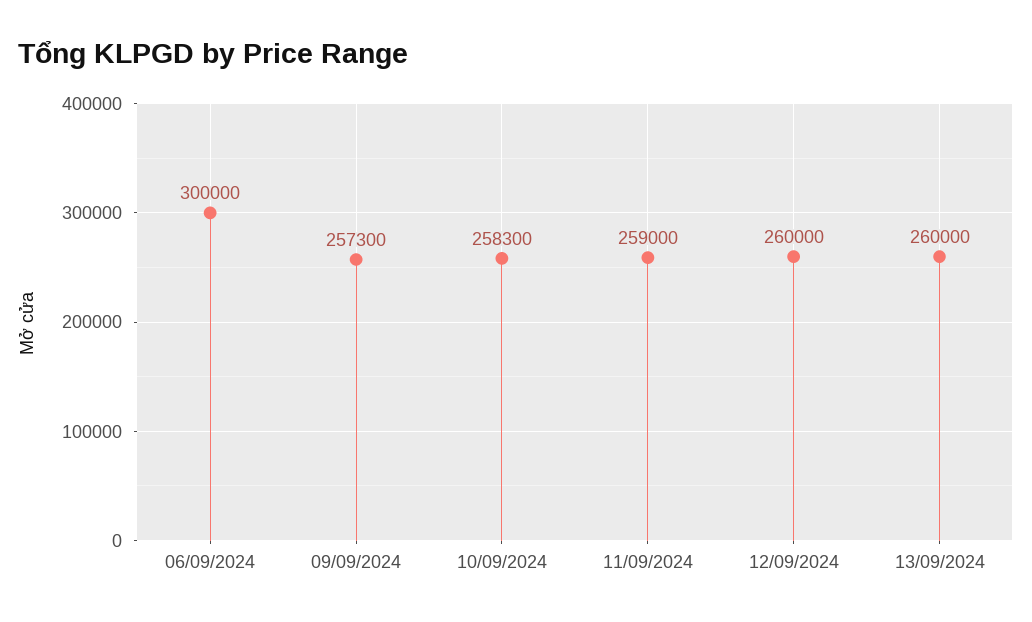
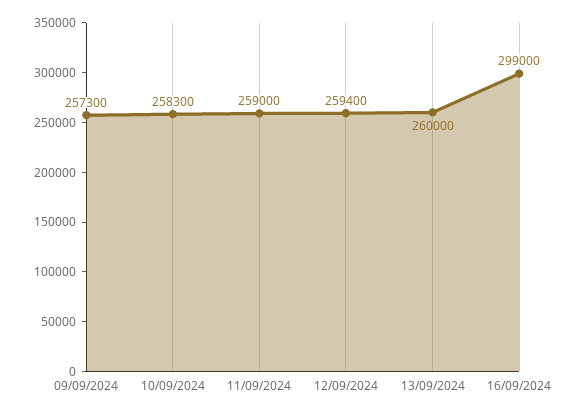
06/09/2024: 300000 -> none
12/09/2024: 260000 -> 259400
16/09/2024: none -> 299000

